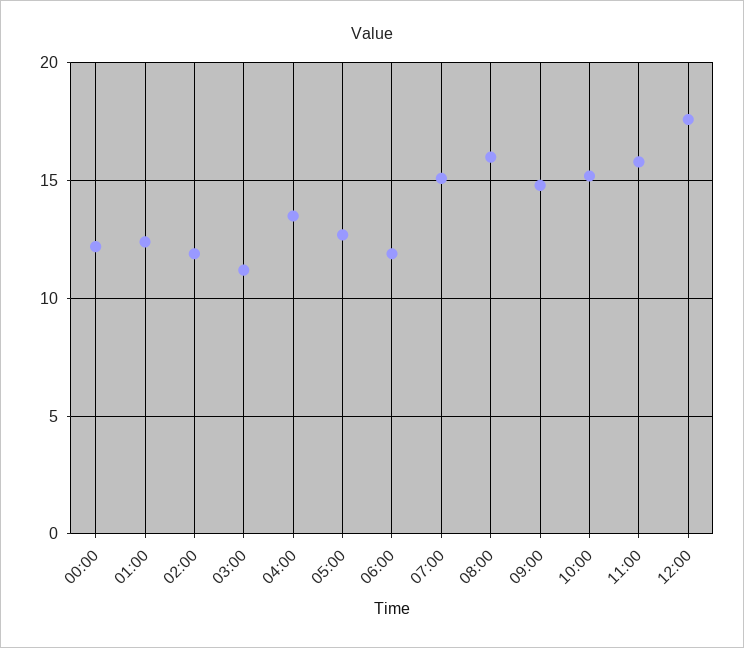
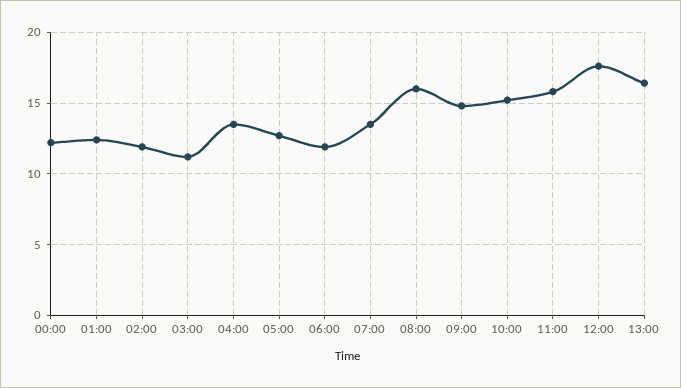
07:00: 15 -> 13.5
13:00: none -> 16.5

